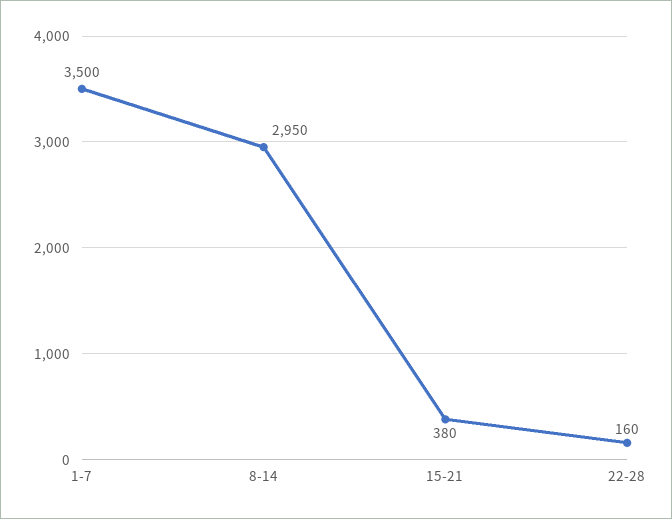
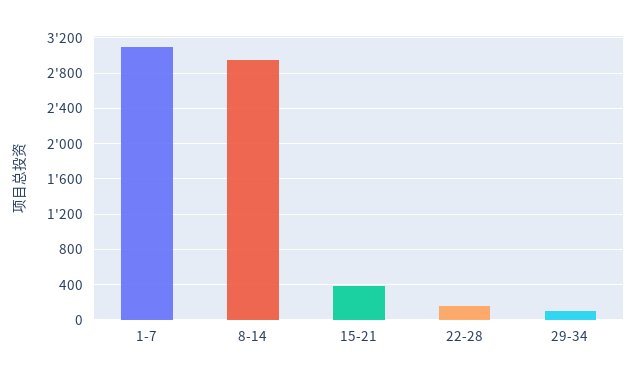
1-7: 3500 -> 3100
29-34: none -> 100

